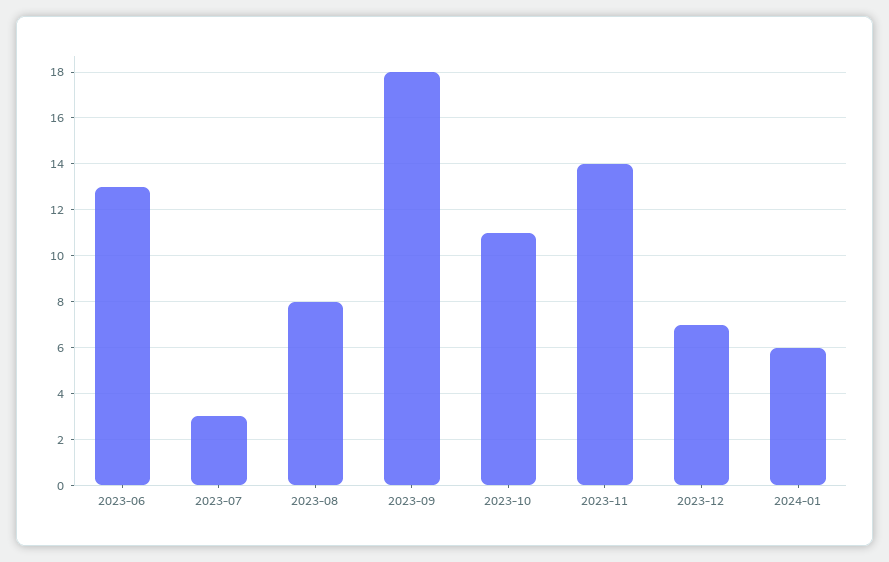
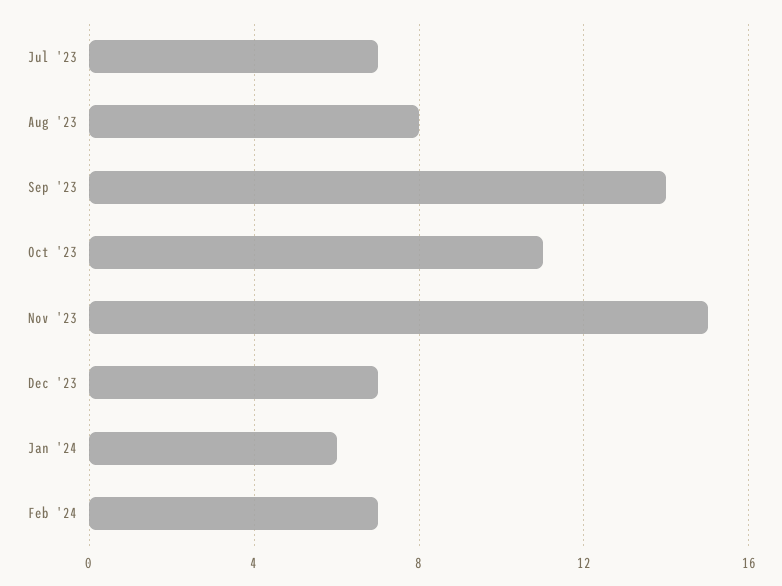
2023-06: 13 -> none
2023-07: 3 -> 7
2023-09: 18 -> 14
2023-11: 14 -> 15
Feb '24: none -> 7

